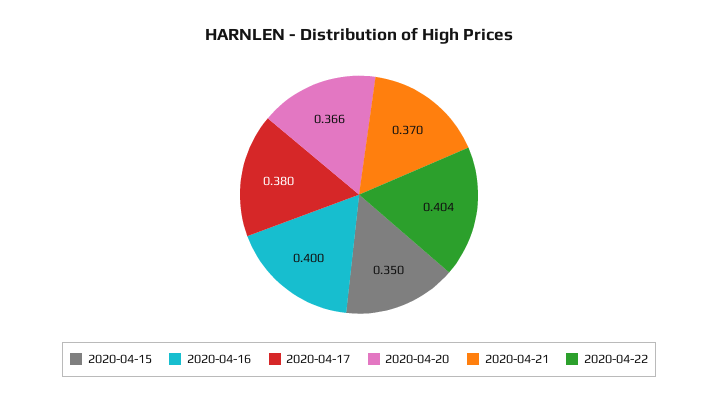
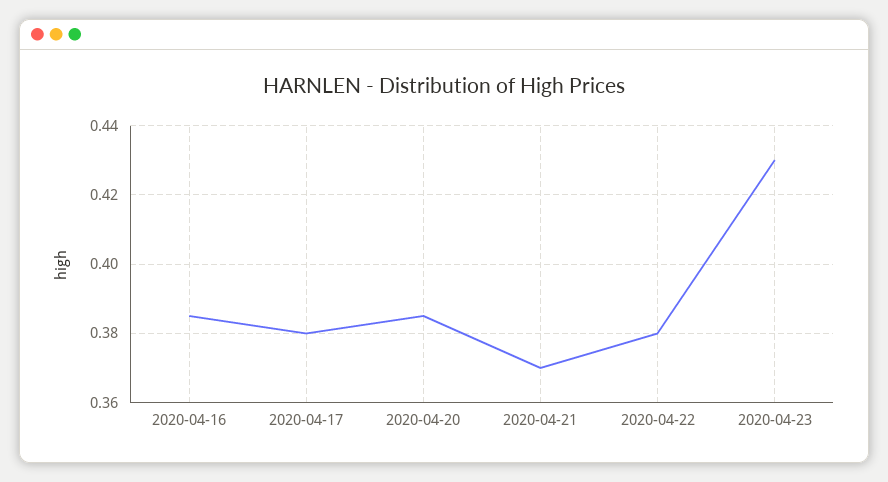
2020-04-15: 0.35 -> none
2020-04-16: 0.4 -> 0.385
2020-04-20: 0.366 -> 0.385
2020-04-22: 0.404 -> 0.38
2020-04-23: none -> 0.43

